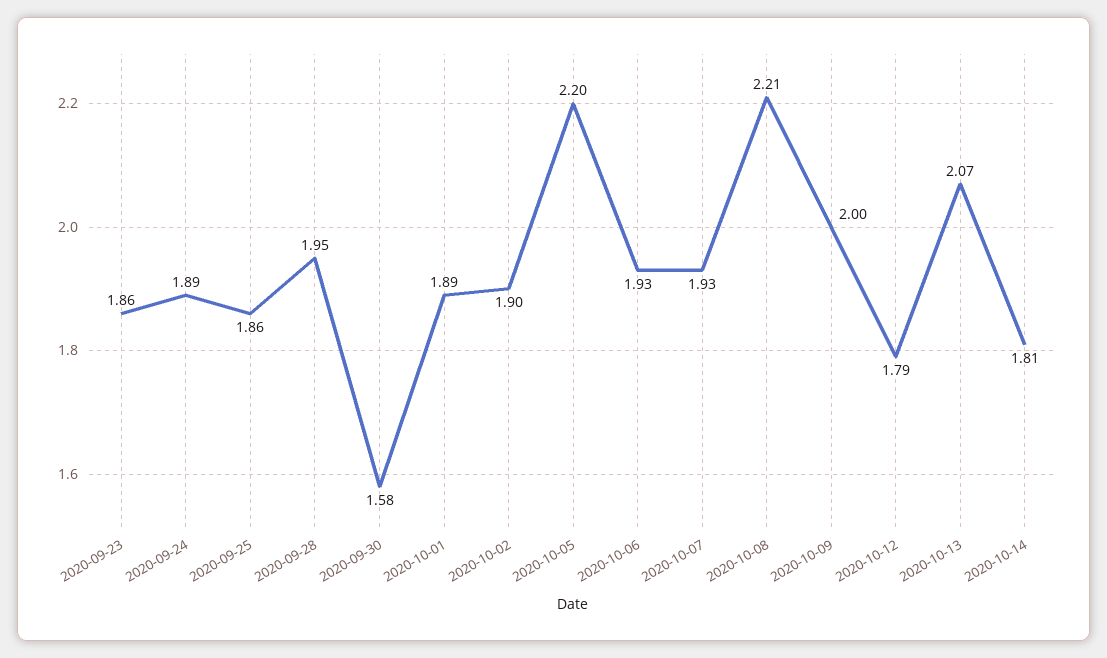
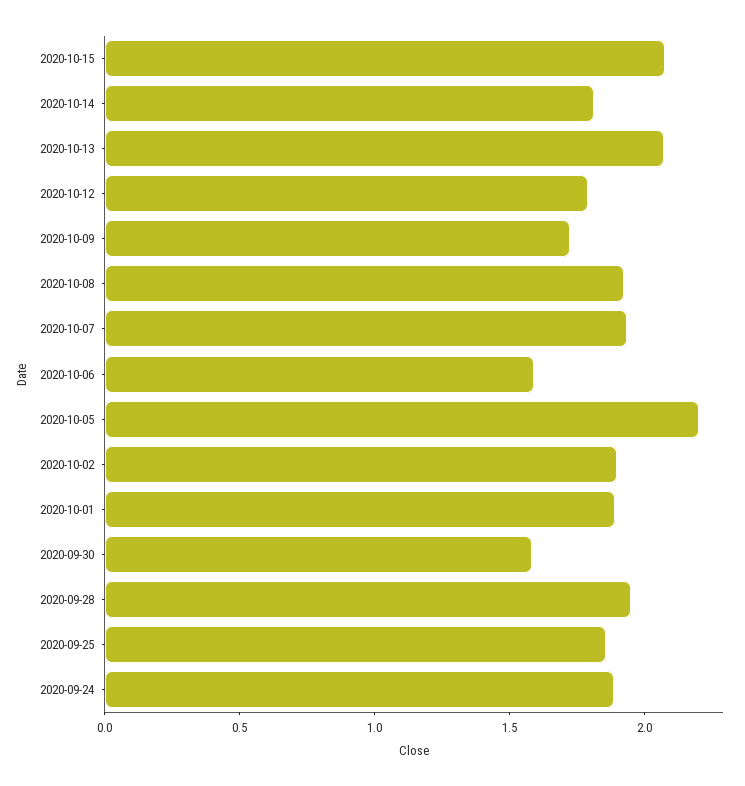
2020-09-23: 1.86 -> none
2020-10-06: 1.93 -> 1.6
2020-10-08: 2.21 -> 1.9
2020-10-09: 2 -> 1.7
2020-10-15: none -> 2.1

